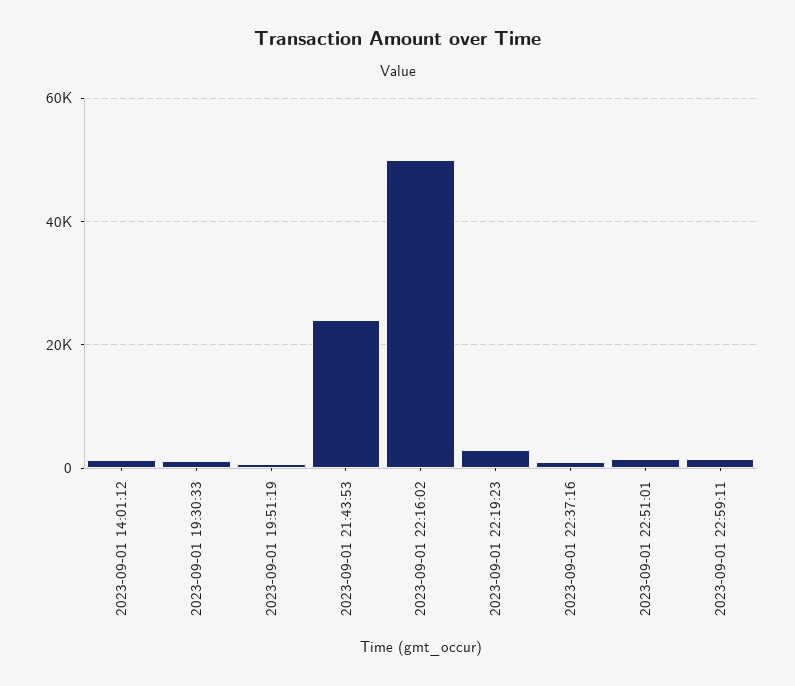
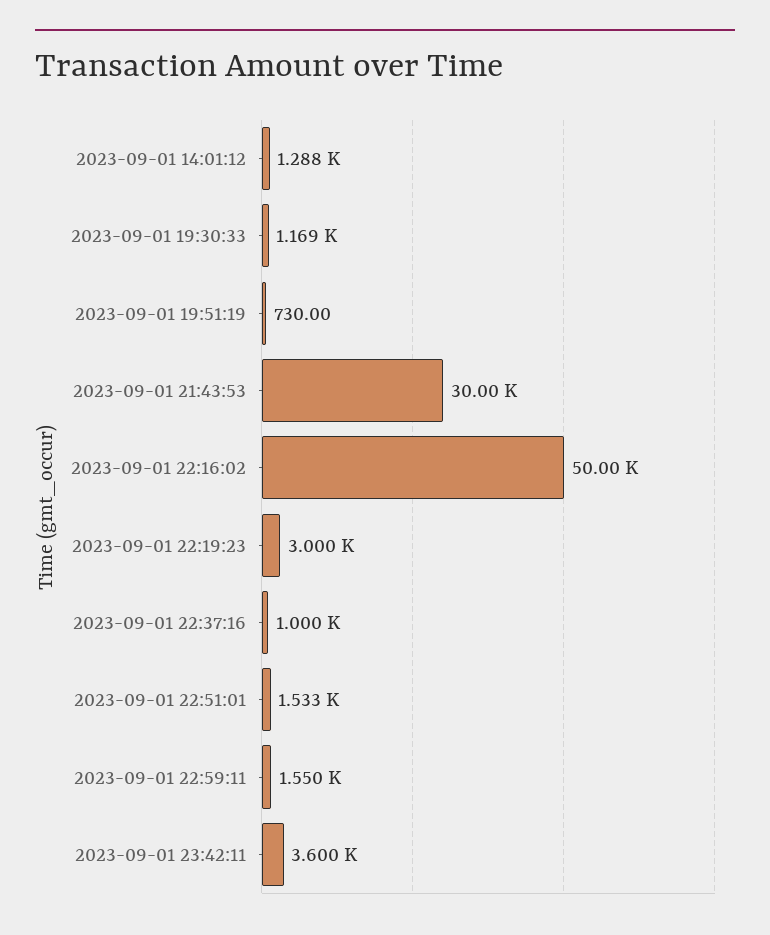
2023-09-01 21:43:53: 24000 -> 30000
2023-09-01 23:42:11: none -> 3600

